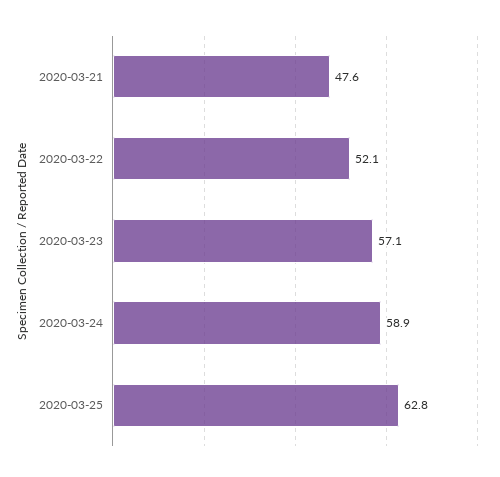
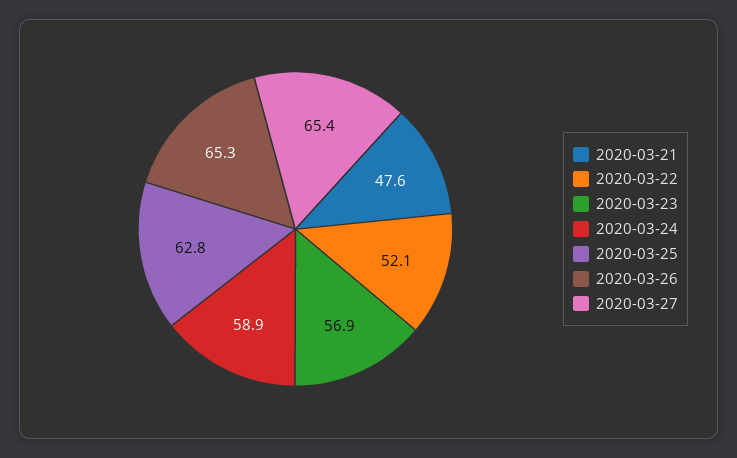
2020-03-23: 57.1 -> 56.9
2020-03-26: none -> 65.3
2020-03-27: none -> 65.4

